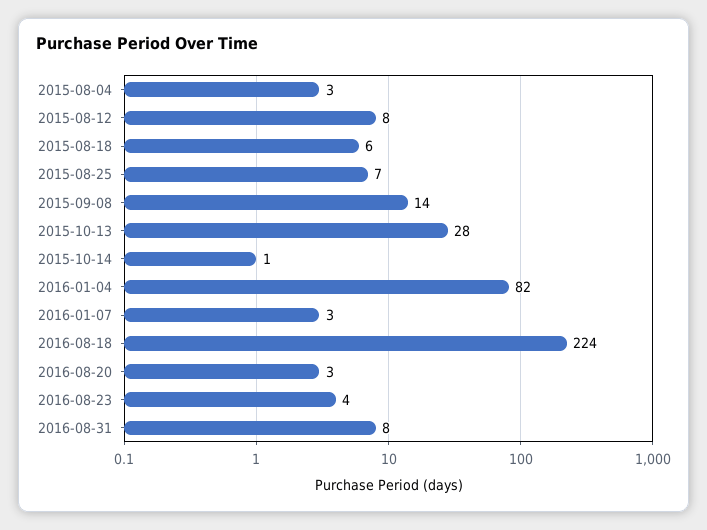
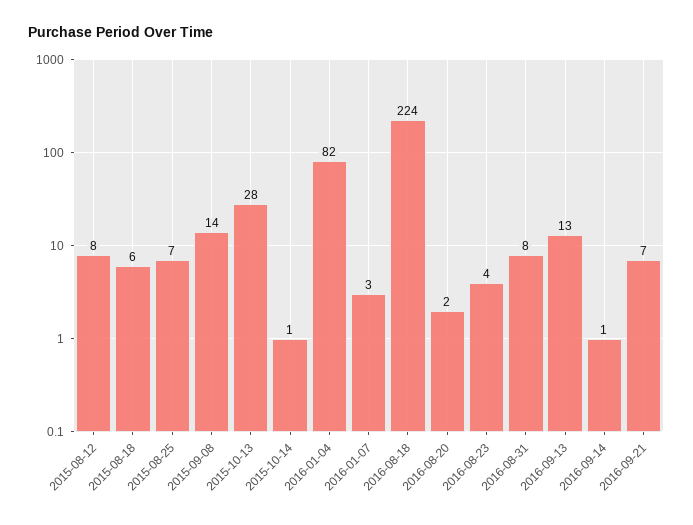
2015-08-04: 3 -> none
2016-08-20: 3 -> 2
2016-09-13: none -> 13
2016-09-14: none -> 1
2016-09-21: none -> 7

